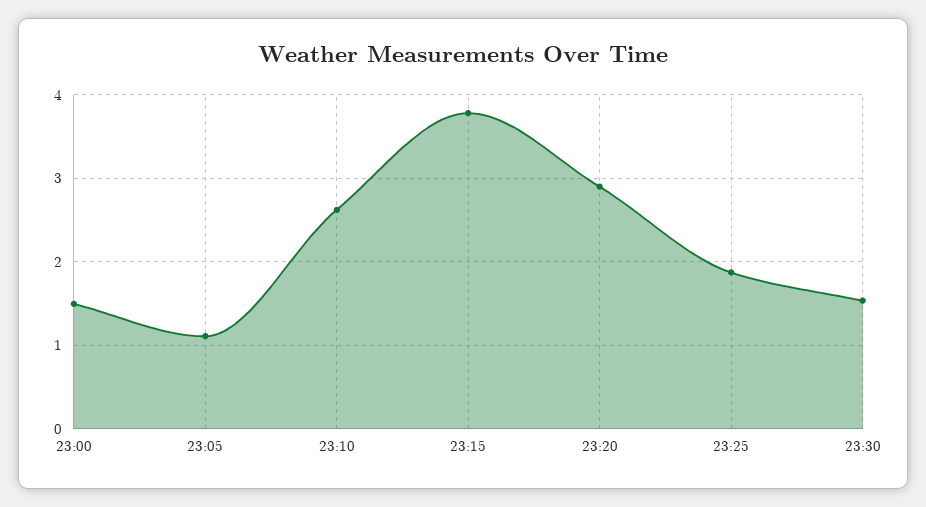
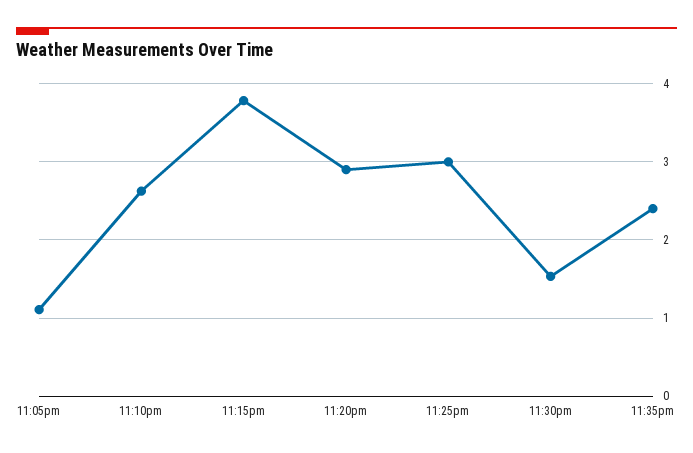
23:00: 1.5 -> none
23:25: 1.9 -> 3
11:35pm: none -> 2.4

